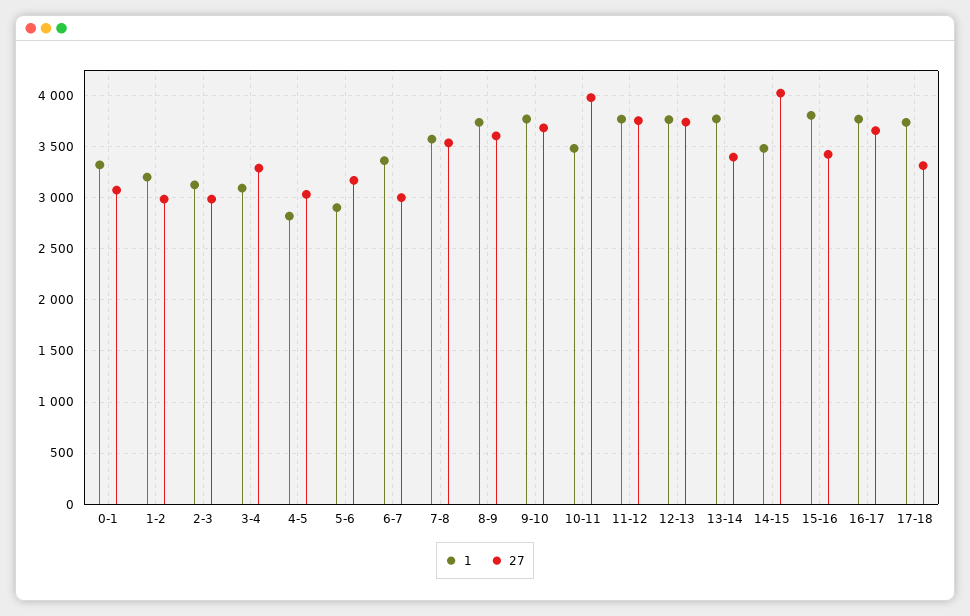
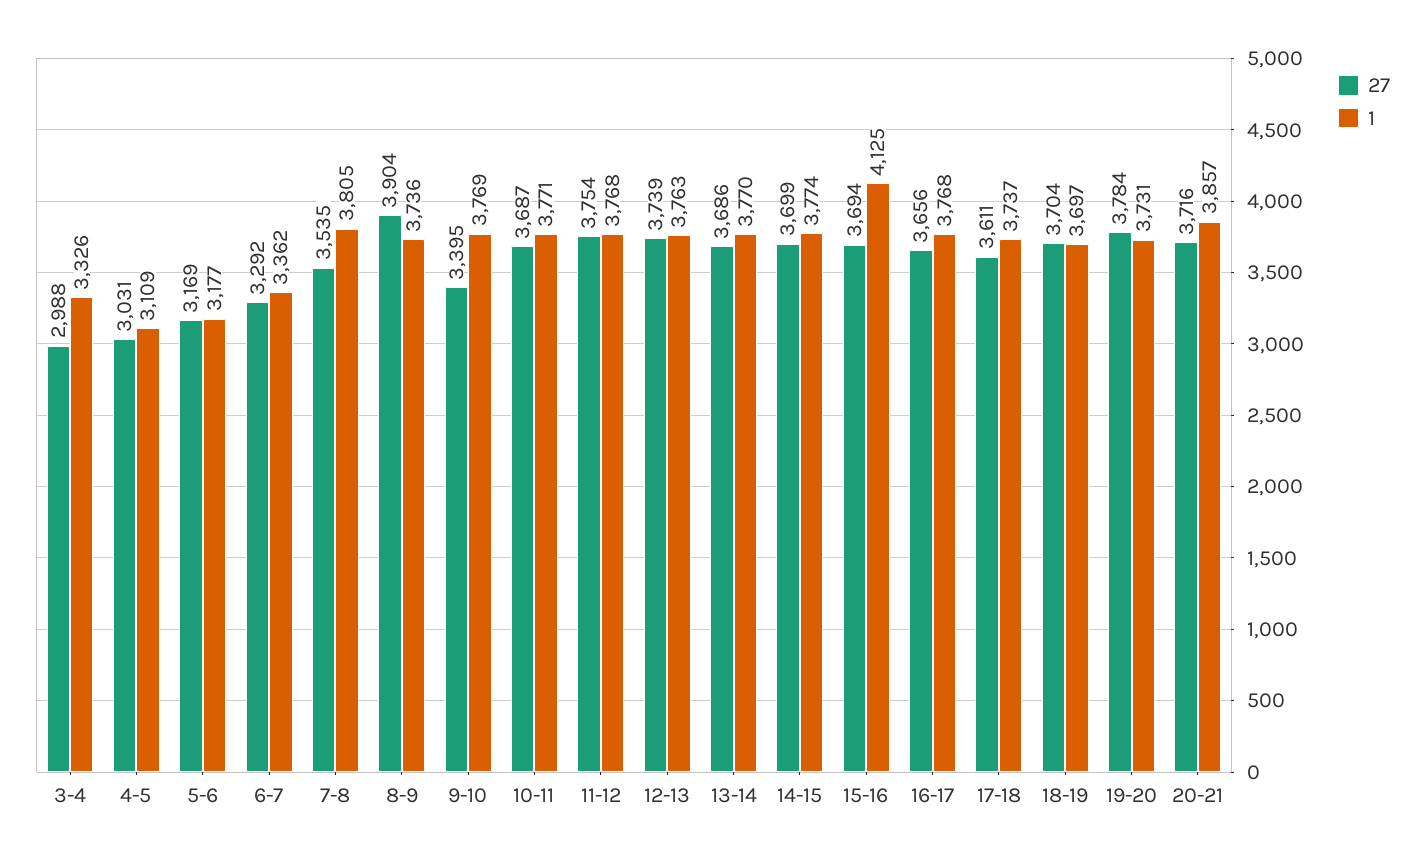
1, 0-1: 3300 -> none
27, 0-1: 3100 -> none
1, 1-2: 3200 -> none
27, 1-2: 3000 -> none
1, 2-3: 3100 -> none
27, 2-3: 3000 -> none
1, 3-4: 3100 -> 3326
27, 3-4: 3300 -> 2988
1, 4-5: 2800 -> 3109
1, 5-6: 2900 -> 3177
27, 6-7: 3000 -> 3292
1, 7-8: 3600 -> 3805
27, 8-9: 3600 -> 3904
27, 9-10: 3700 -> 3395
1, 10-11: 3500 -> 3771
27, 10-11: 4000 -> 3687
27, 13-14: 3400 -> 3686
1, 14-15: 3500 -> 3774
27, 14-15: 4000 -> 3699
1, 15-16: 3800 -> 4125
27, 15-16: 3400 -> 3694
27, 17-18: 3300 -> 3611
27, 18-19: none -> 3704
1, 18-19: none -> 3697
27, 19-20: none -> 3784
1, 19-20: none -> 3731
27, 20-21: none -> 3716
1, 20-21: none -> 3857

